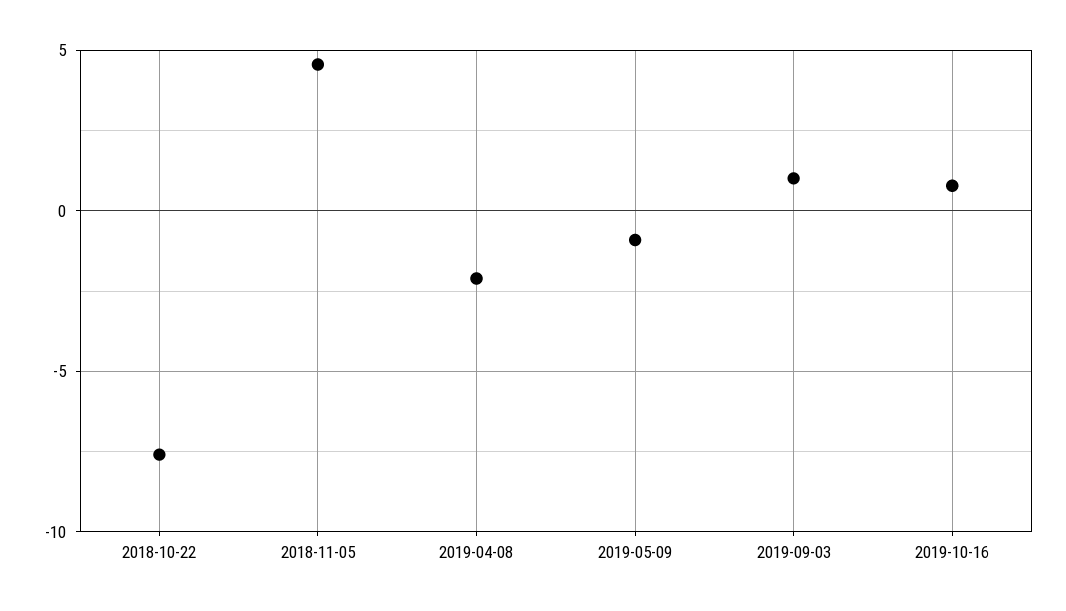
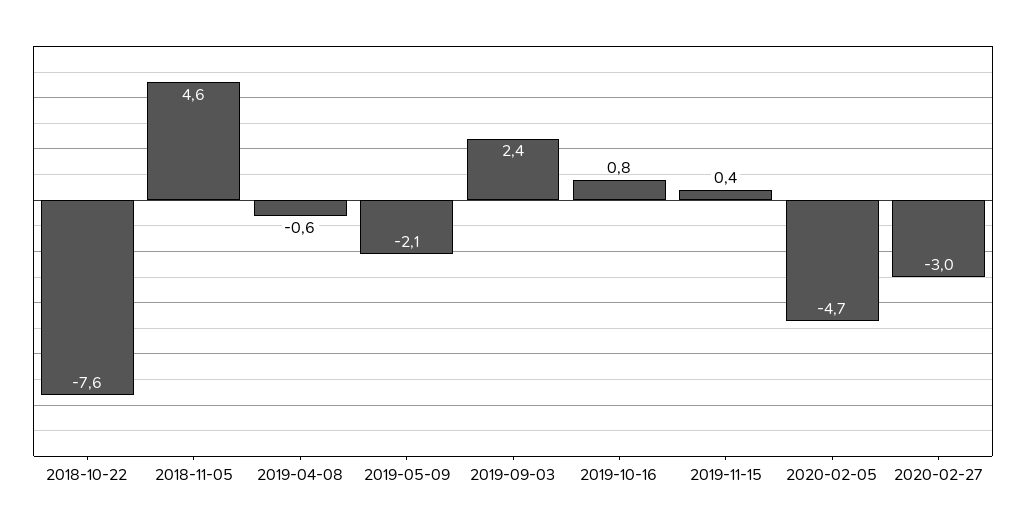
2019-04-08: -2 -> -0.6
2019-05-09: -1 -> -2.1
2019-09-03: 1 -> 2.4
2019-11-15: none -> 0.4
2020-02-05: none -> -4.7
2020-02-27: none -> -3

